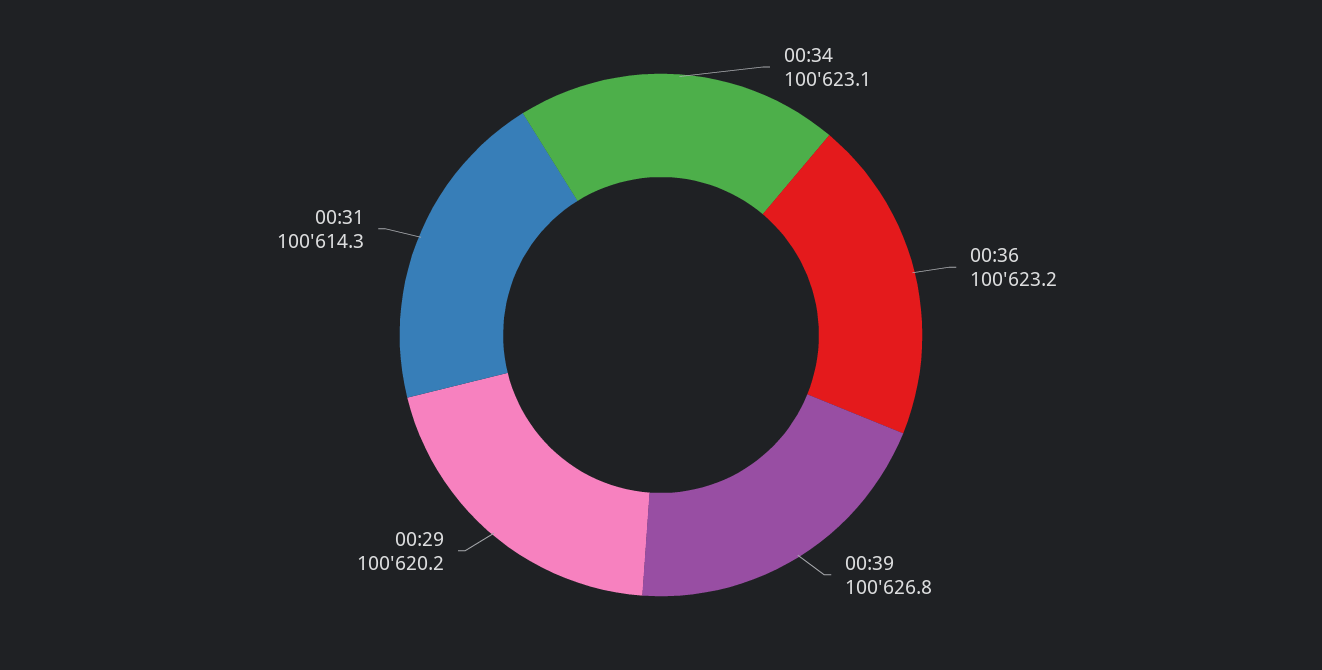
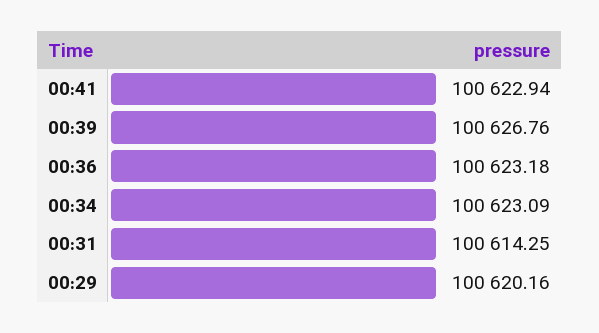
00:41: none -> 100622.94

